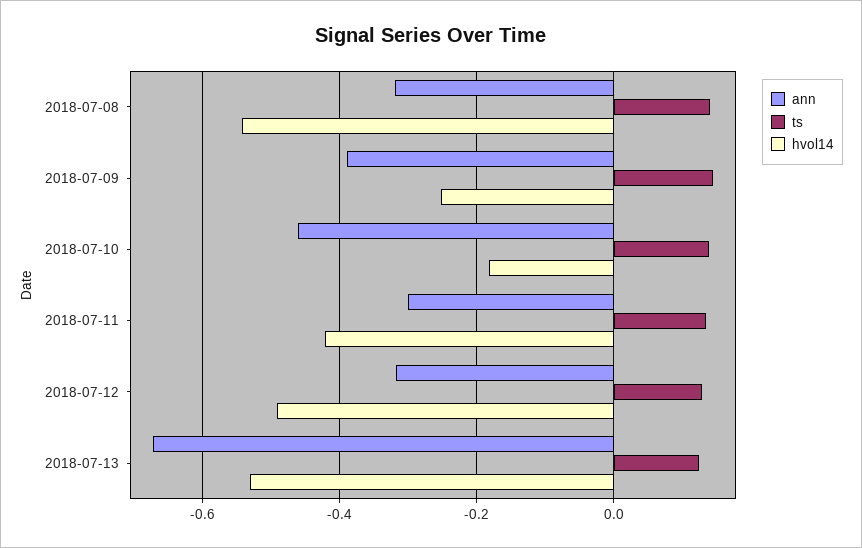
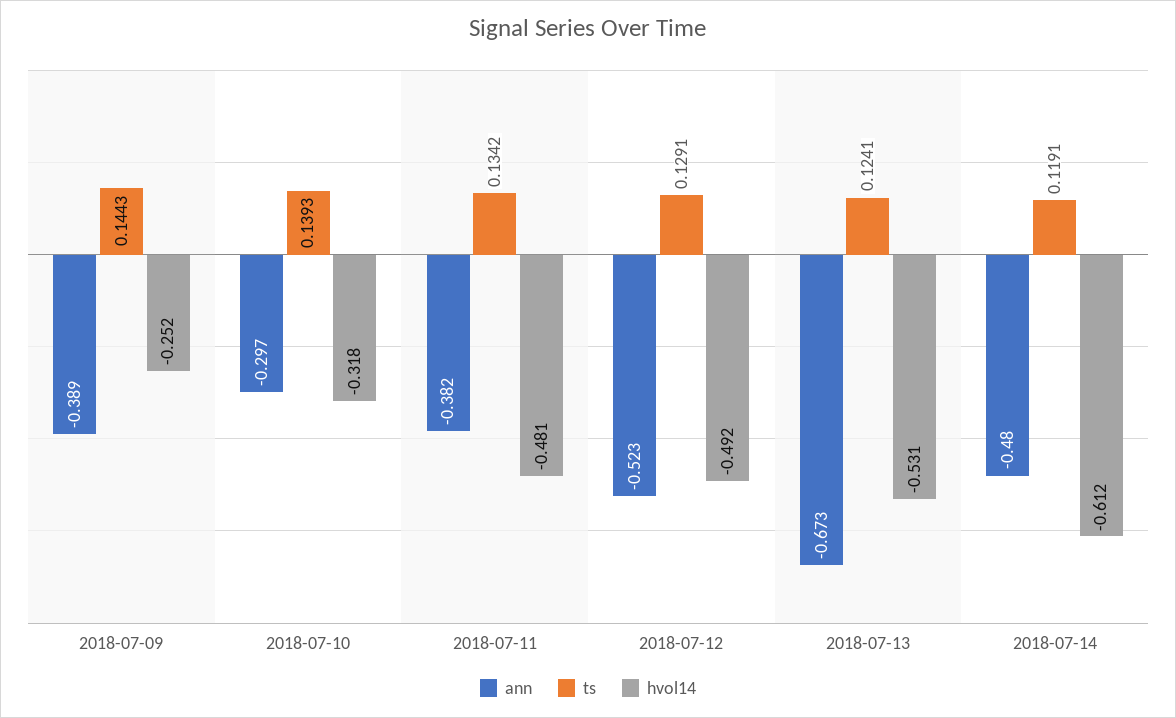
ann, 2018-07-08: -0.32 -> none
ts, 2018-07-08: 0.14 -> none
hvol14, 2018-07-08: -0.54 -> none
ann, 2018-07-10: -0.46 -> -0.297
hvol14, 2018-07-10: -0.18 -> -0.318
ann, 2018-07-11: -0.3 -> -0.382
hvol14, 2018-07-11: -0.42 -> -0.481
ann, 2018-07-12: -0.32 -> -0.523
ann, 2018-07-14: none -> -0.48
ts, 2018-07-14: none -> 0.1191
hvol14, 2018-07-14: none -> -0.612

